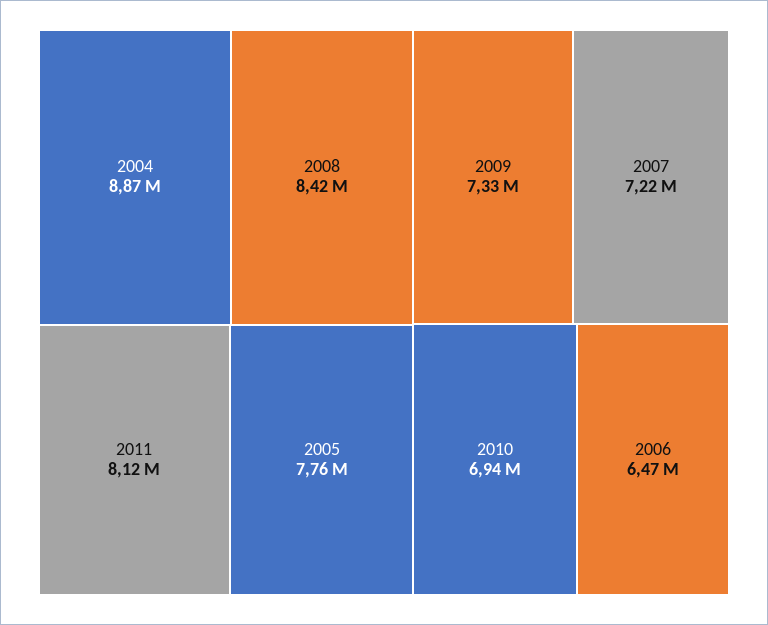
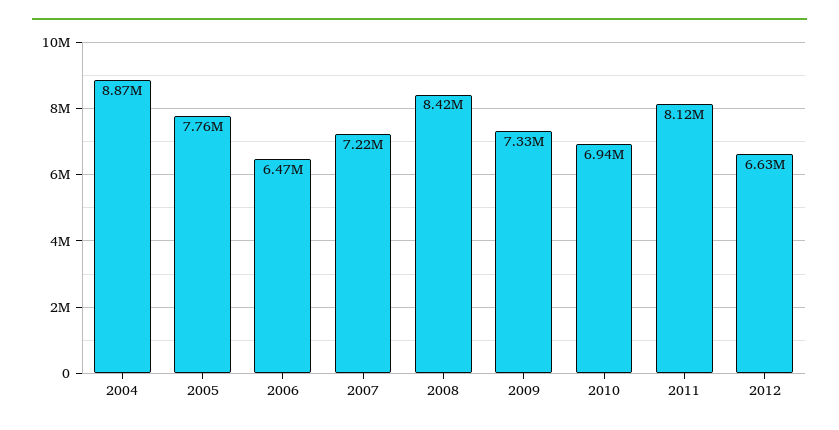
2012: none -> 6630000

